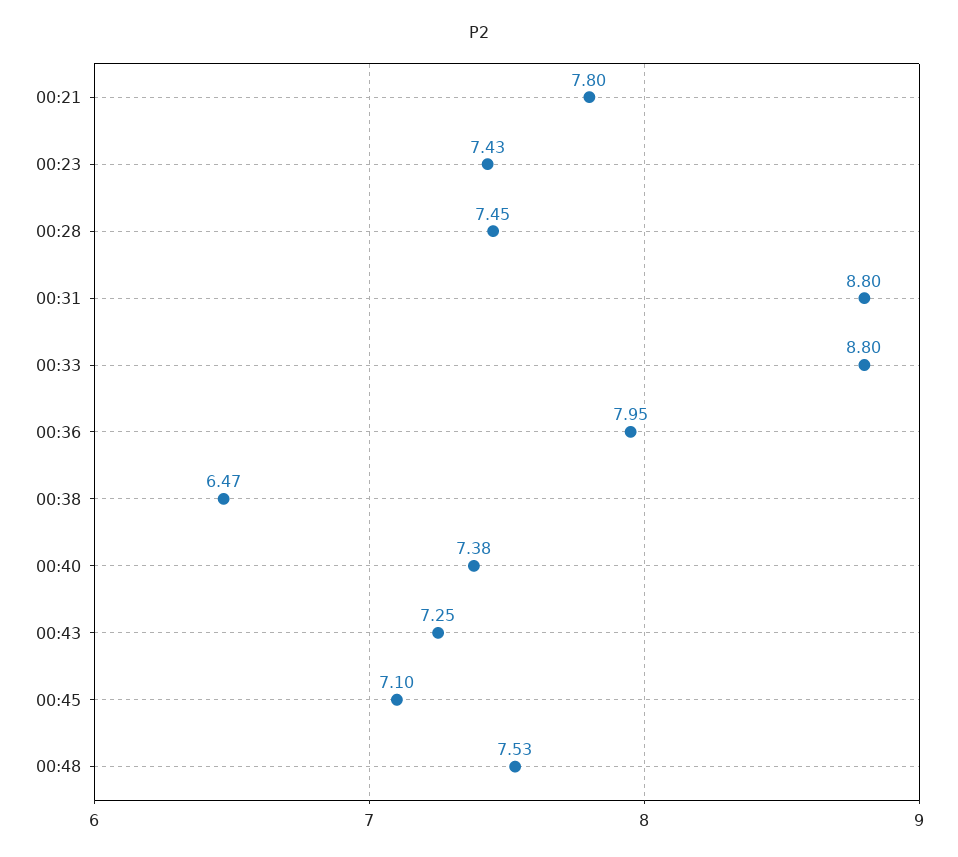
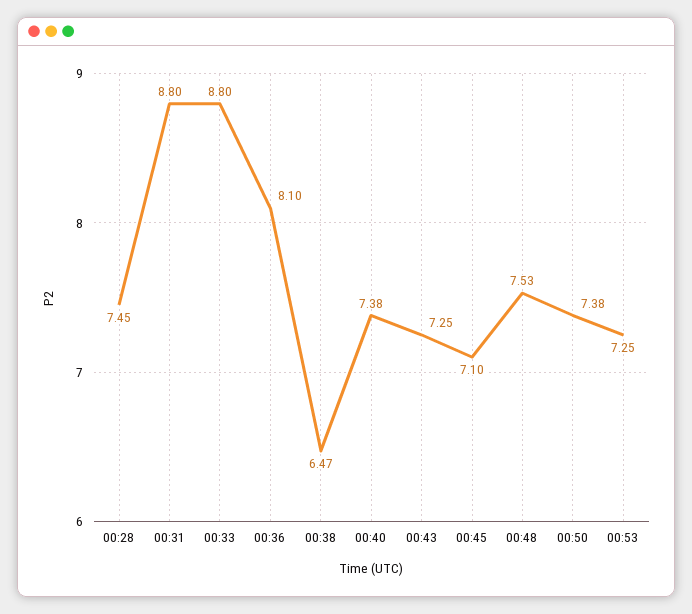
00:21: 7.8 -> none
00:23: 7.43 -> none
00:36: 7.95 -> 8.1
00:50: none -> 7.38
00:53: none -> 7.25

